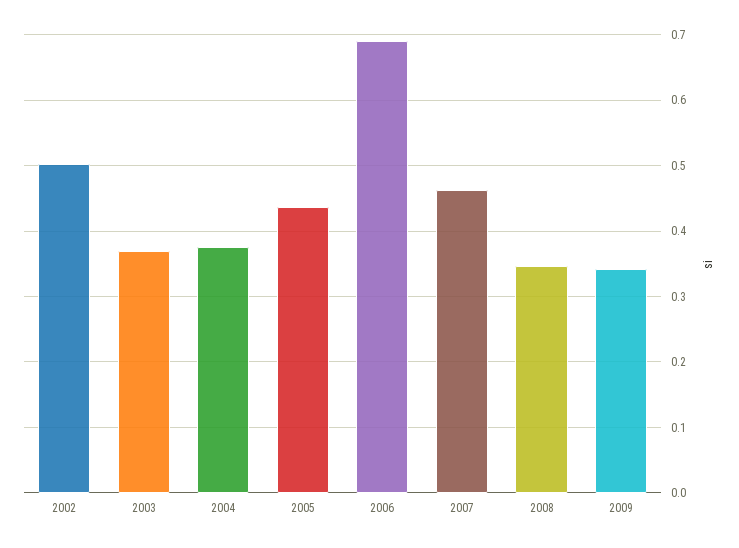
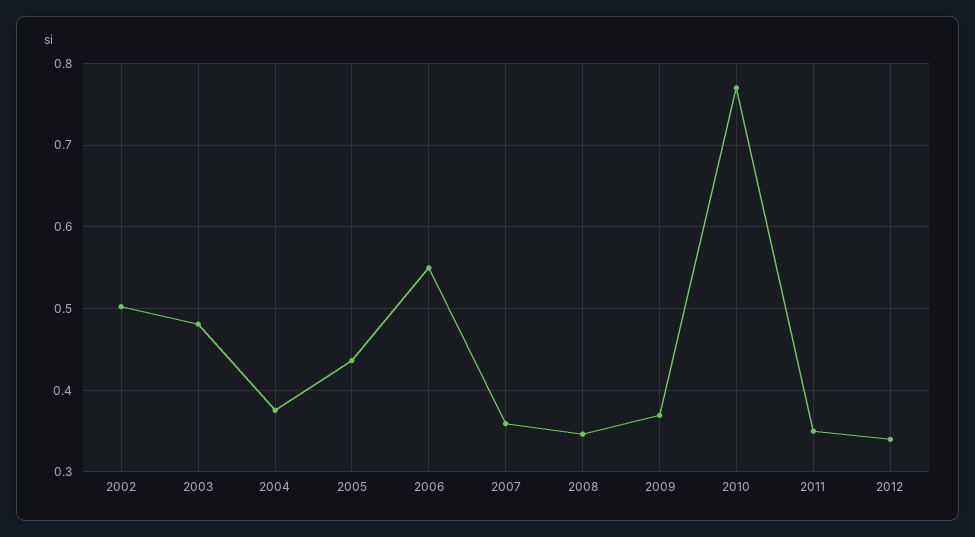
2003: 0.37 -> 0.48
2006: 0.69 -> 0.55
2007: 0.46 -> 0.36
2009: 0.34 -> 0.37
2010: none -> 0.77
2011: none -> 0.35
2012: none -> 0.34

